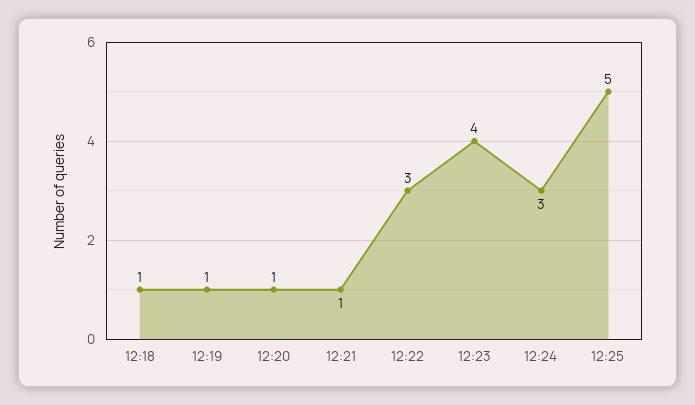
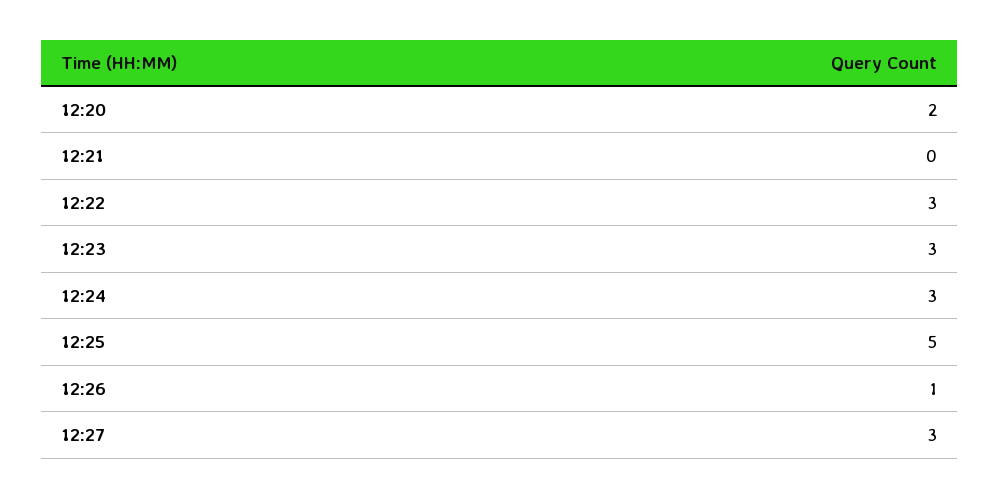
12:18: 1 -> none
12:19: 1 -> none
12:20: 1 -> 2
12:21: 1 -> 0
12:23: 4 -> 3
12:26: none -> 1
12:27: none -> 3

